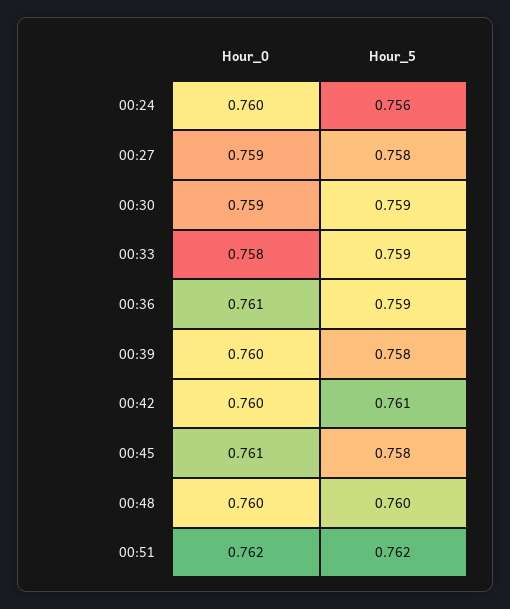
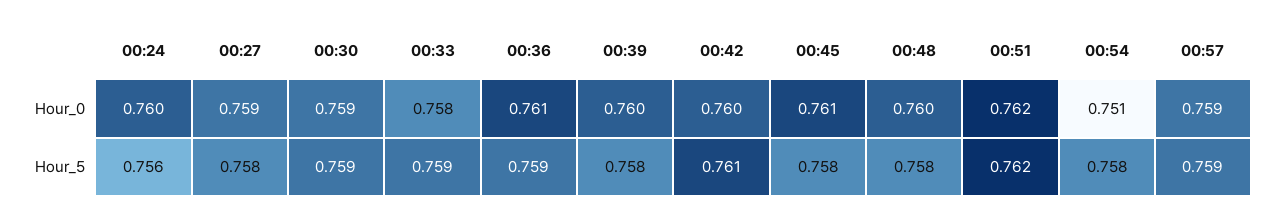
Hour_5, 00:48: 0.76 -> 0.758
Hour_0, 00:54: none -> 0.751
Hour_0, 00:57: none -> 0.759
Hour_5, 00:54: none -> 0.758
Hour_5, 00:57: none -> 0.759

